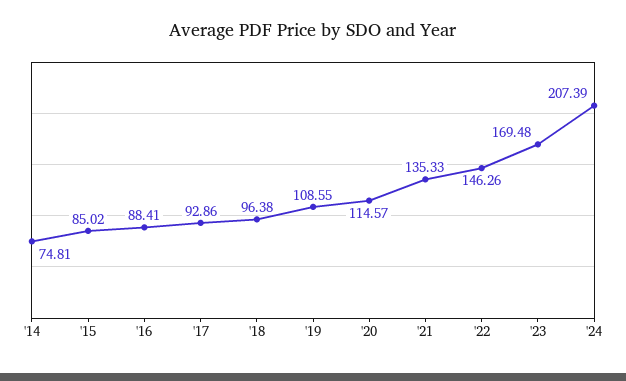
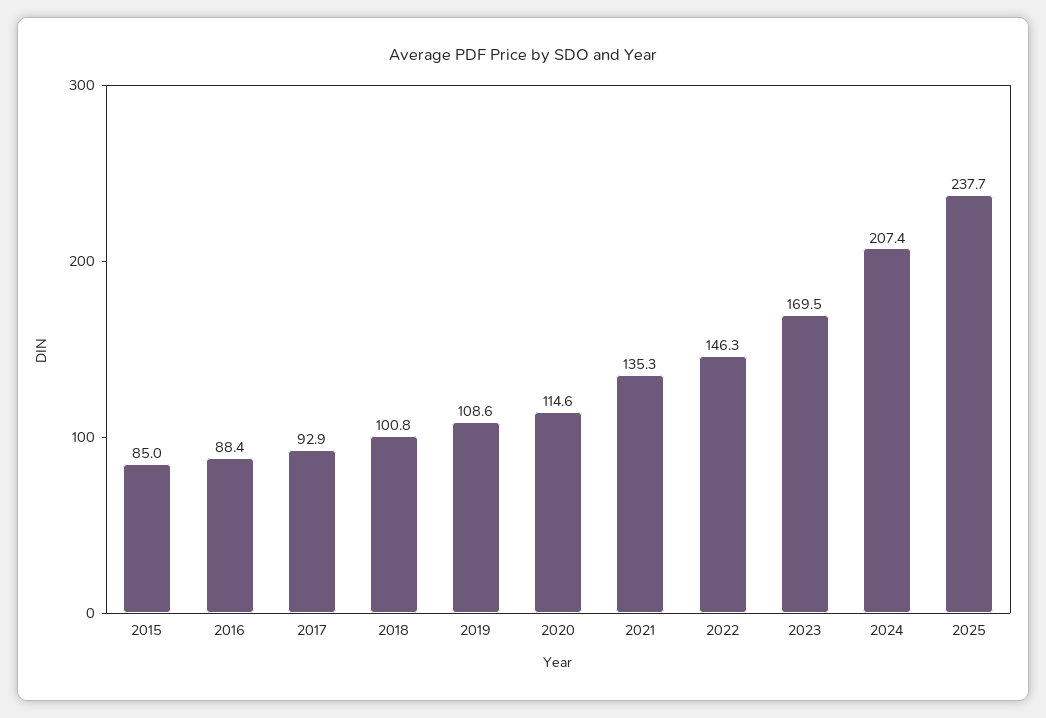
'14: 74.81 -> none
'18: 96.38 -> 100.8
2025: none -> 237.7

